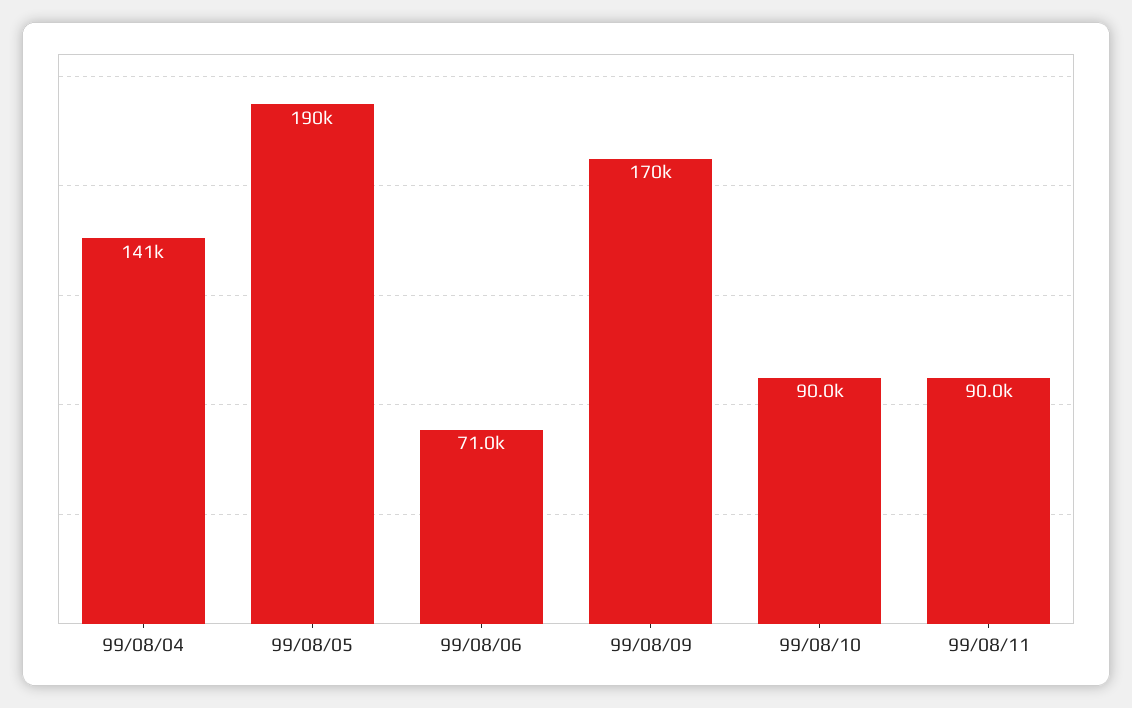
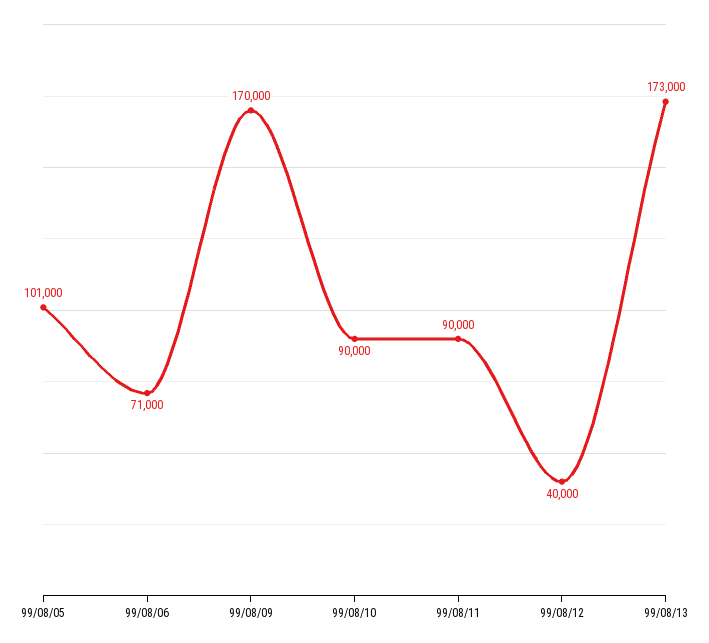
99/08/04: 141000 -> none
99/08/05: 190000 -> 101000
99/08/12: none -> 40000
99/08/13: none -> 173000

